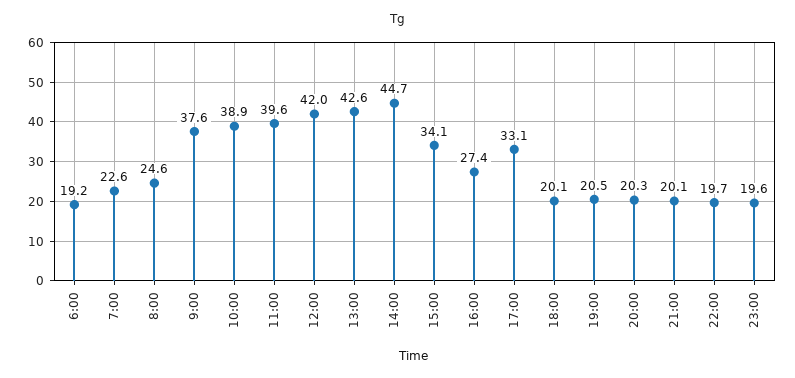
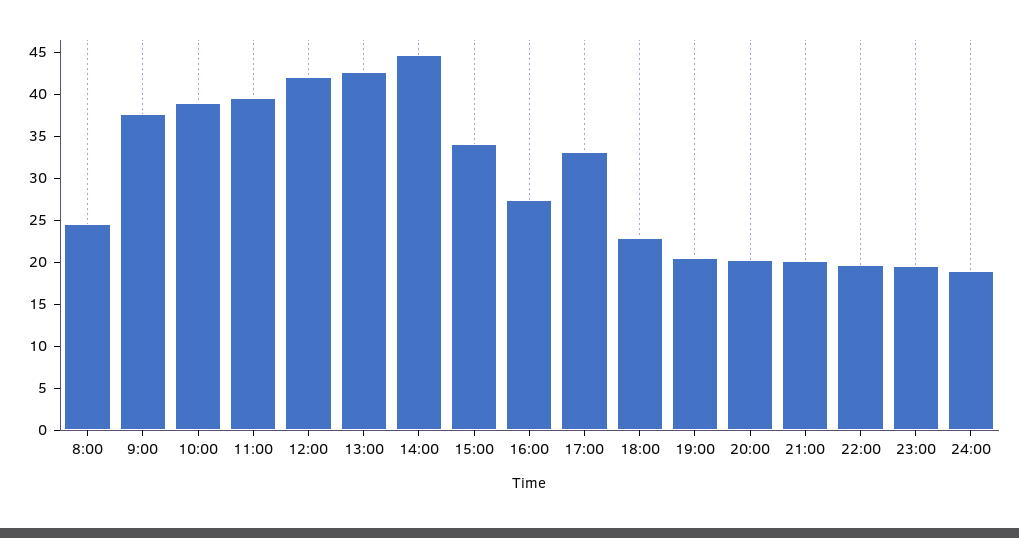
6:00: 19.2 -> none
7:00: 22.6 -> none
18:00: 20.1 -> 23
24:00: none -> 19

